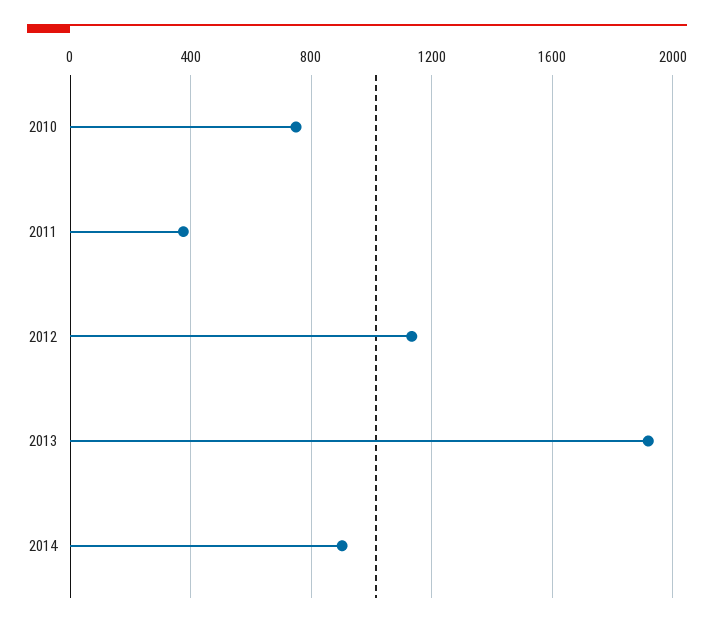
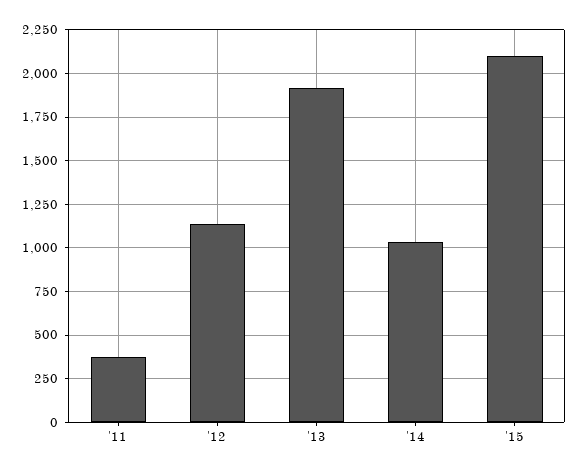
2010: 750 -> none
2014: 900 -> 1050
'15: none -> 2100

